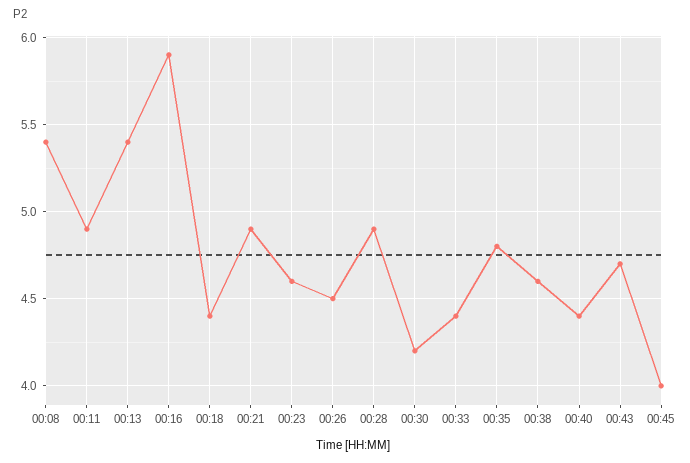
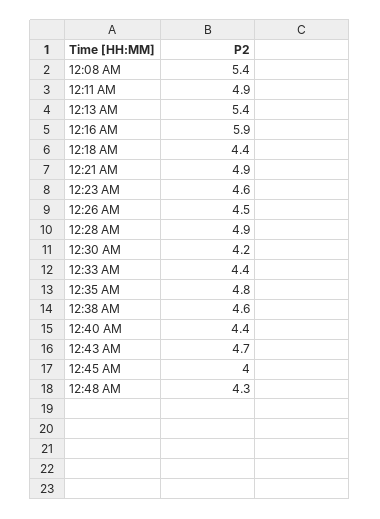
12:48 AM: none -> 4.3

